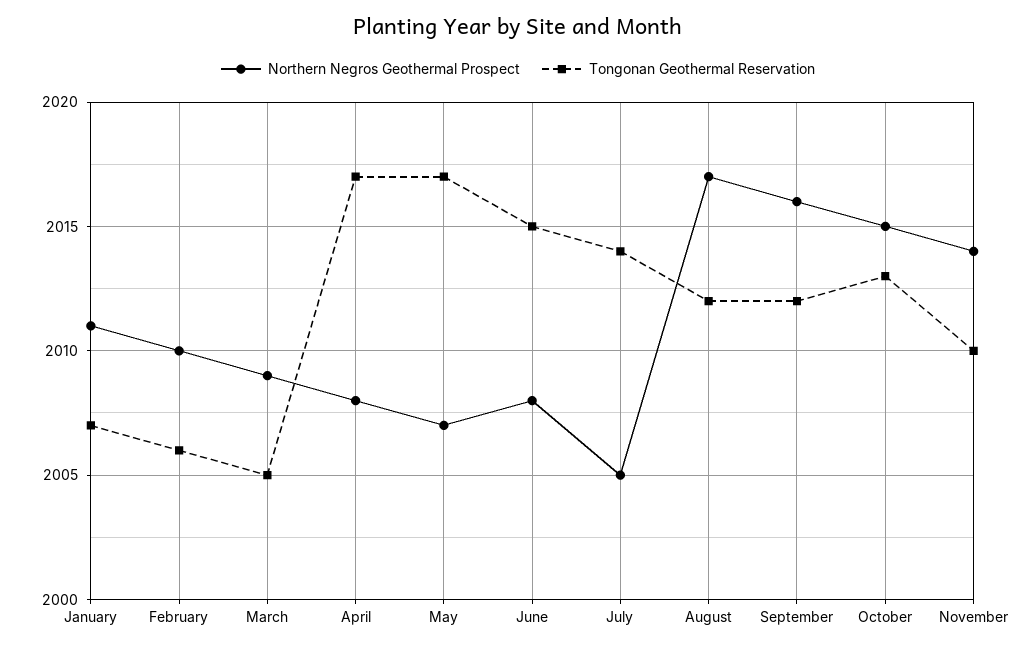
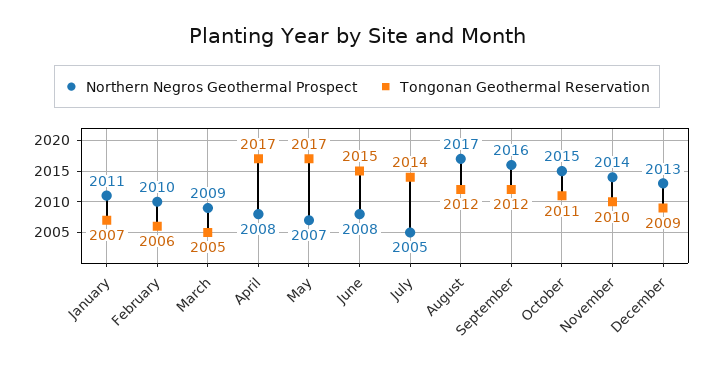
Tongonan Geothermal Reservation, October: 2013 -> 2011
Northern Negros Geothermal Prospect, December: none -> 2013
Tongonan Geothermal Reservation, December: none -> 2009

